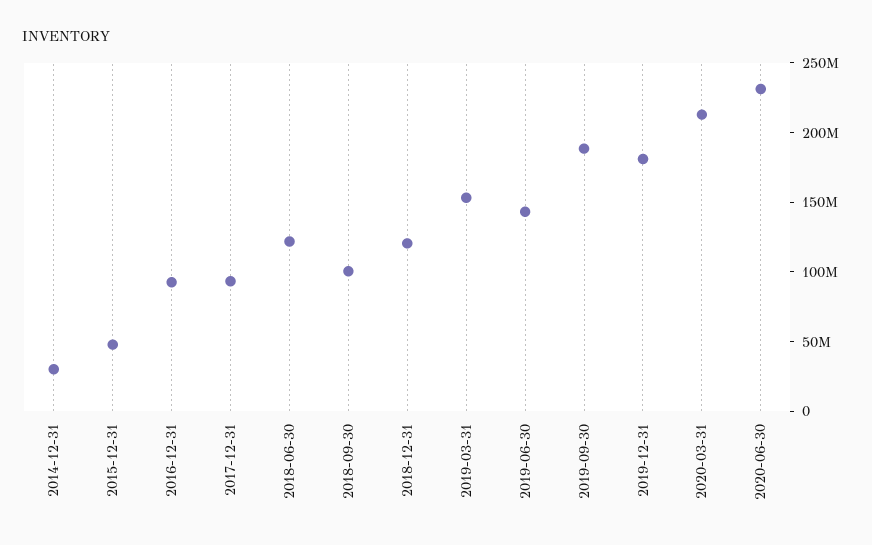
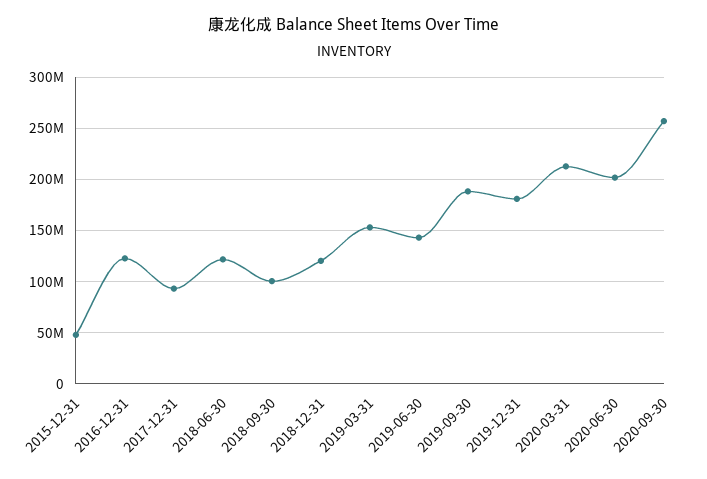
2014-12-31: 30000000 -> none
2016-12-31: 90000000 -> 120000000
2020-06-30: 230000000 -> 200000000
2020-09-30: none -> 260000000

